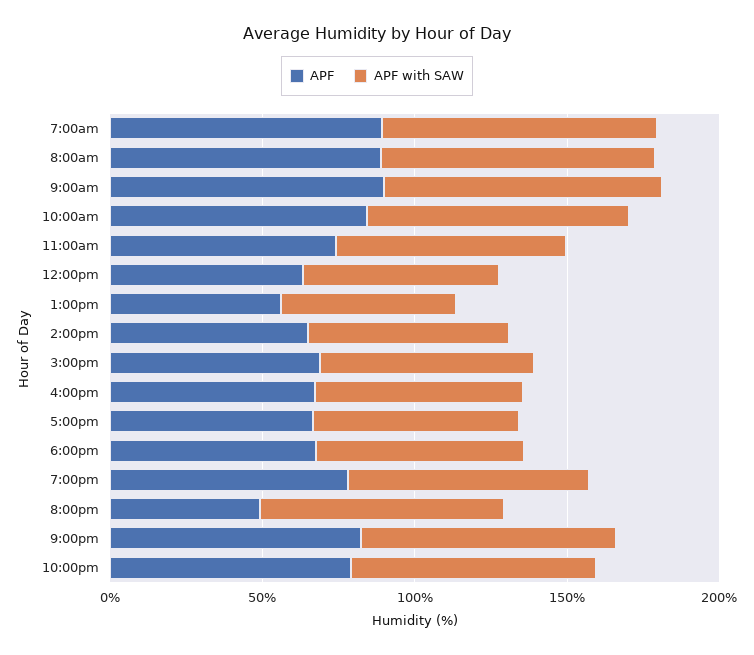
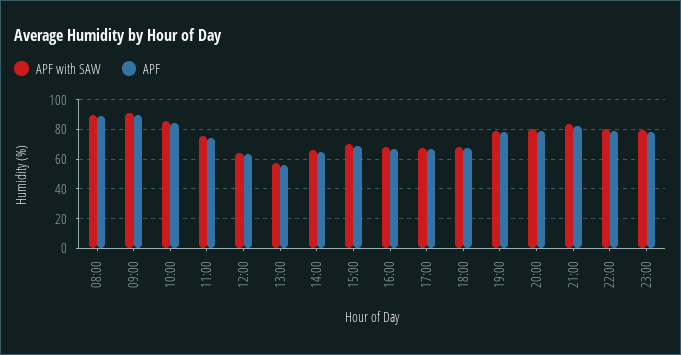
APF, 7:00am: 90 -> none
APF with SAW, 7:00am: 90 -> none
APF, 8:00pm: 50 -> 80
APF with SAW, 23:00: none -> 80
APF, 23:00: none -> 80

